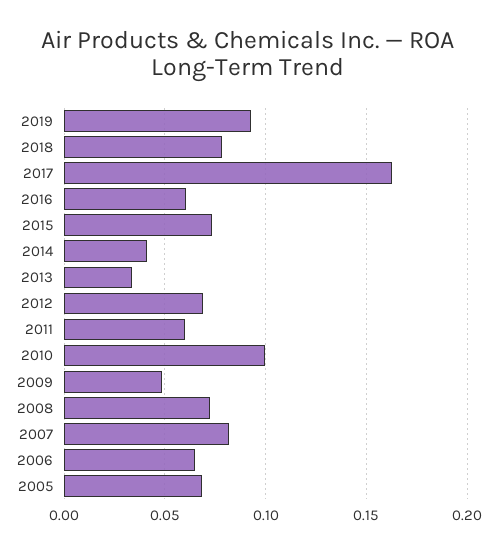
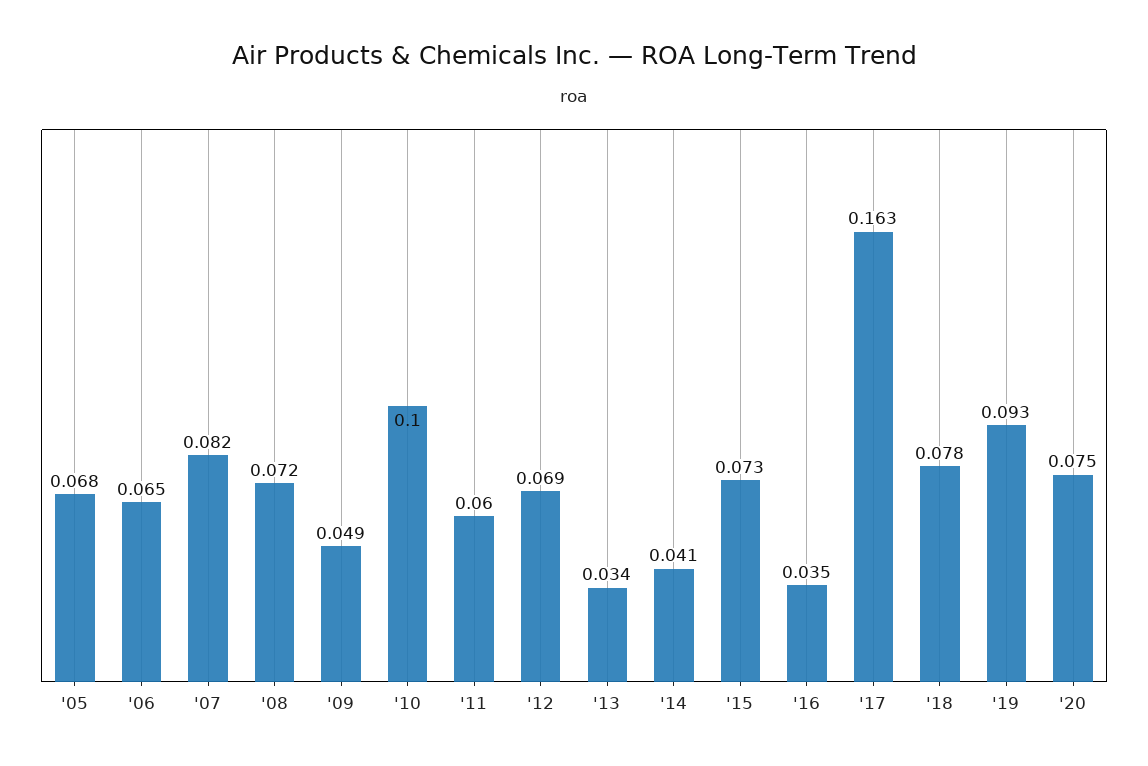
2016: 0.06 -> 0.035
'20: none -> 0.075

